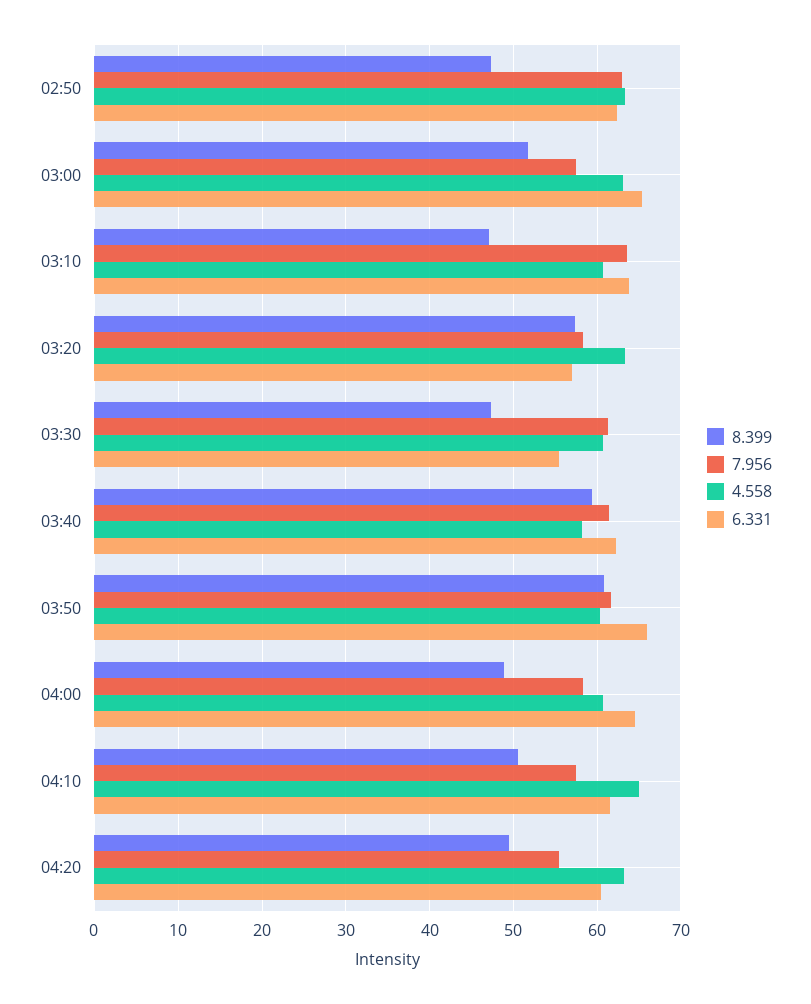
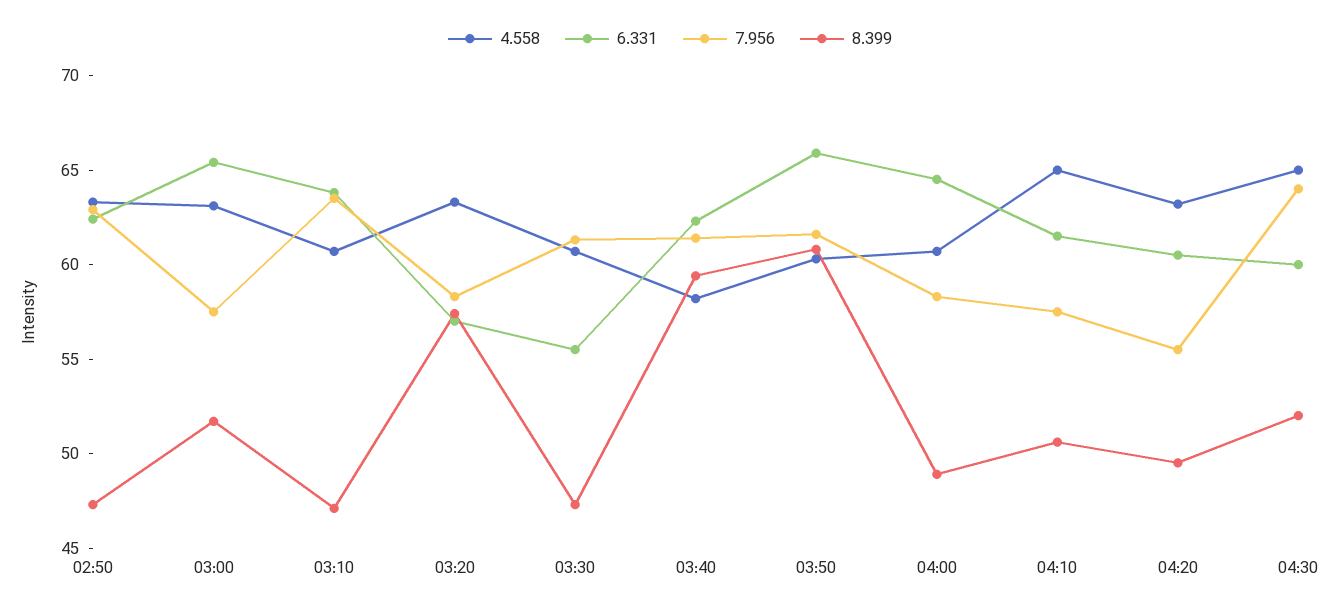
4.558, 04:30: none -> 65
6.331, 04:30: none -> 60
7.956, 04:30: none -> 64
8.399, 04:30: none -> 52

